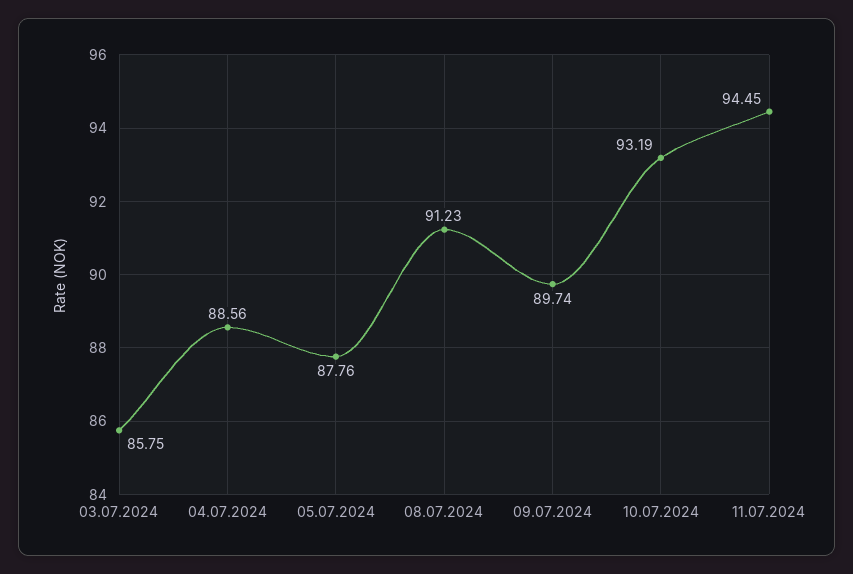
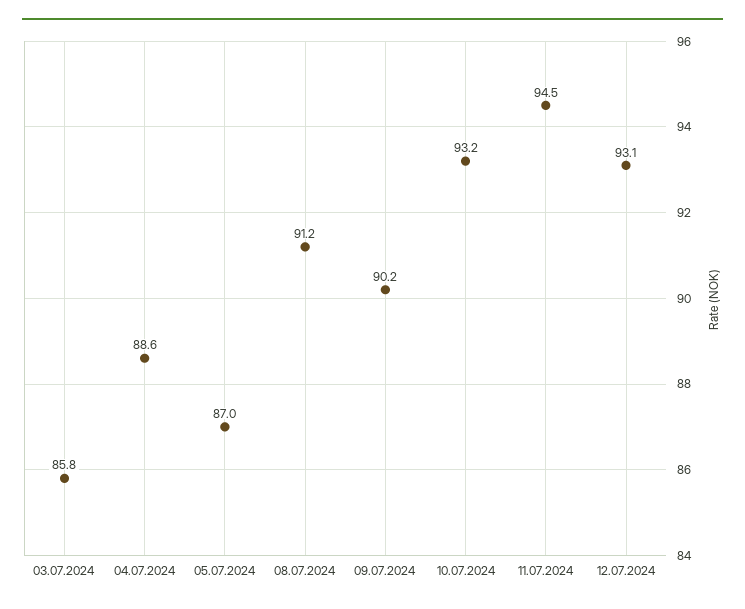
05.07.2024: 87.76 -> 87
09.07.2024: 89.74 -> 90.2
12.07.2024: none -> 93.1

